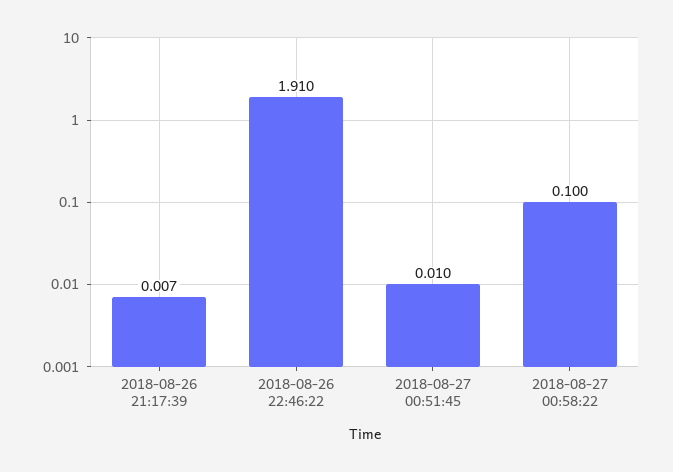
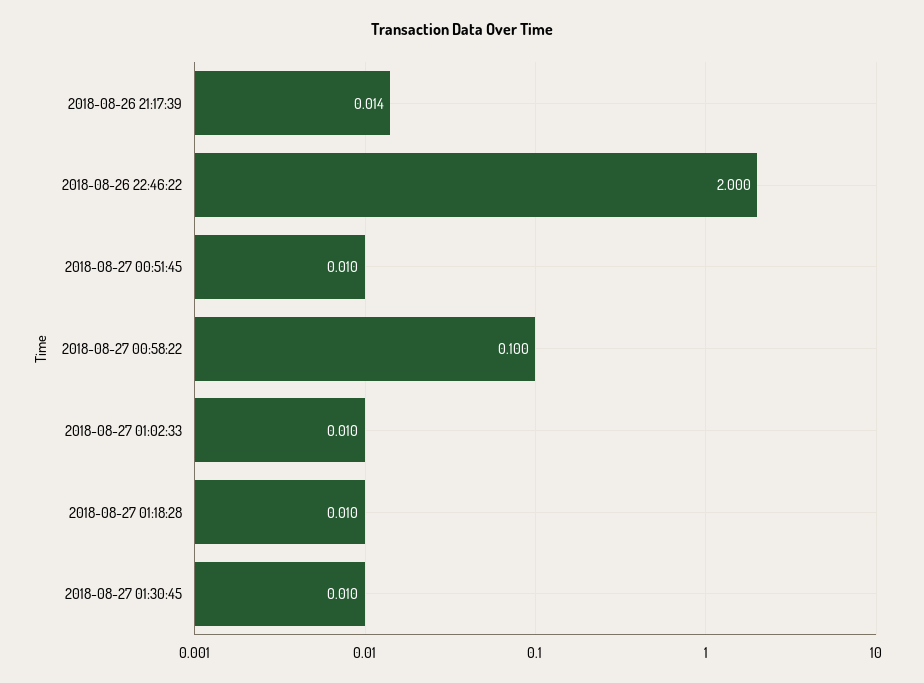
2018-08-26 21:17:39: 0.007 -> 0.014
2018-08-26 22:46:22: 1.91 -> 2
2018-08-27 01:02:33: none -> 0.01
2018-08-27 01:18:28: none -> 0.01
2018-08-27 01:30:45: none -> 0.01

